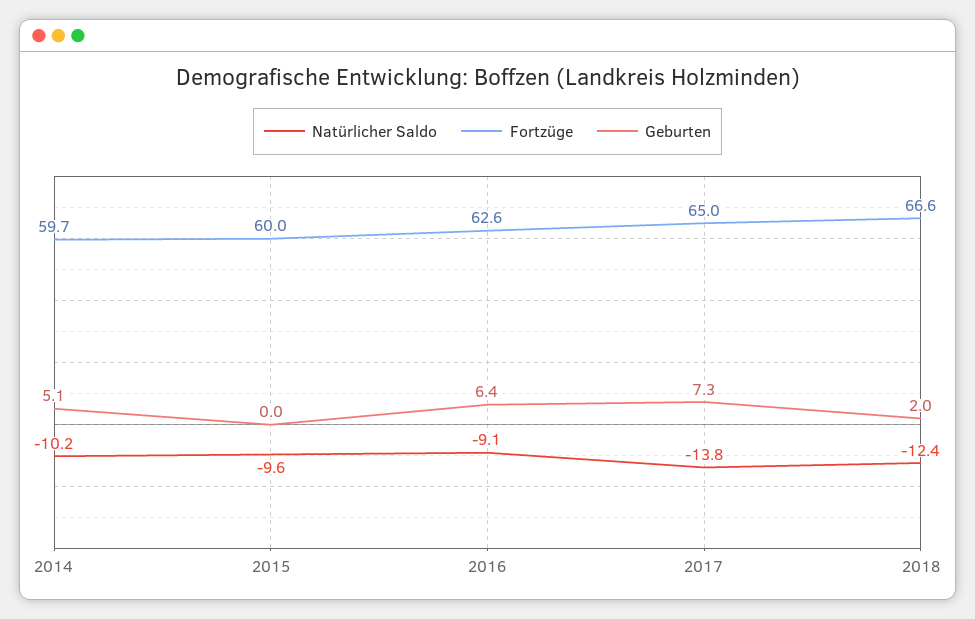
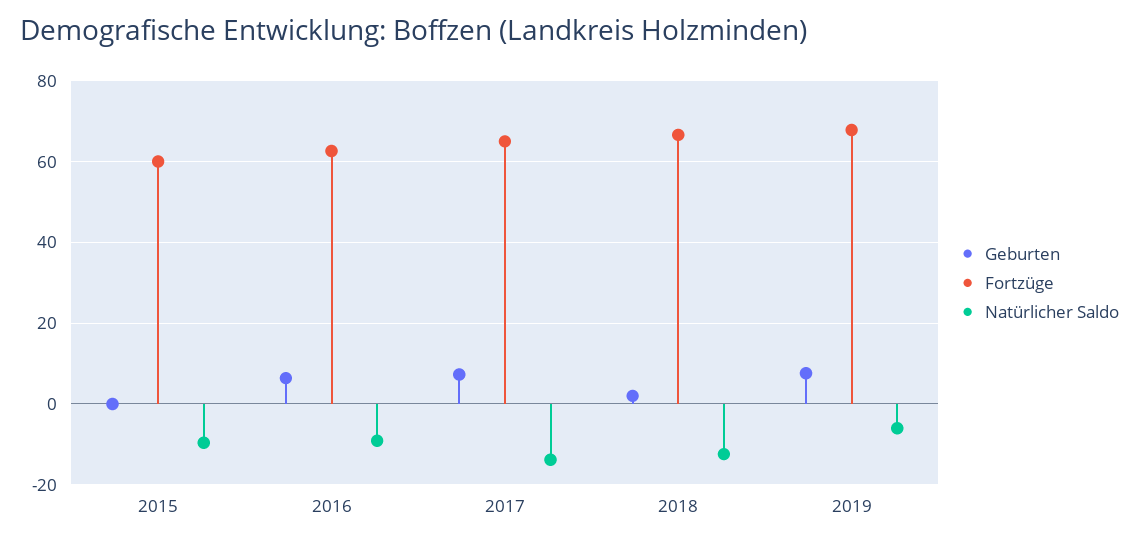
Natürlicher Saldo, 2014: -10.2 -> none
Fortzüge, 2014: 59.7 -> none
Geburten, 2014: 5.1 -> none
Geburten, 2019: none -> 8
Fortzüge, 2019: none -> 68
Natürlicher Saldo, 2019: none -> -6

